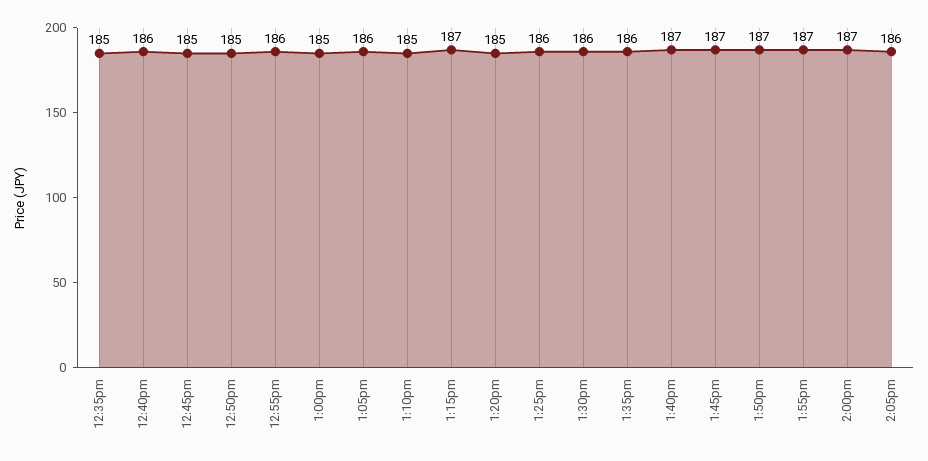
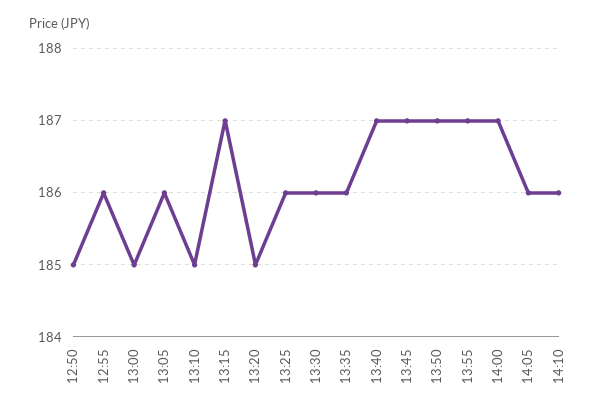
12:35pm: 185 -> none
12:40pm: 186 -> none
12:45pm: 185 -> none
14:10: none -> 186

